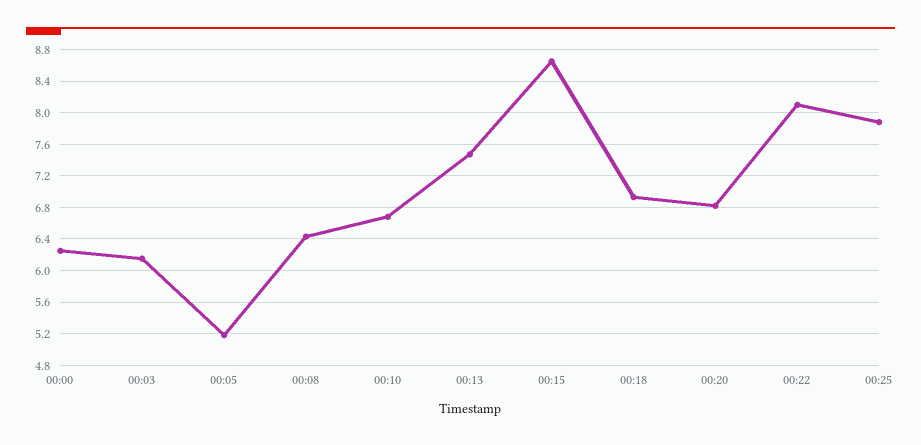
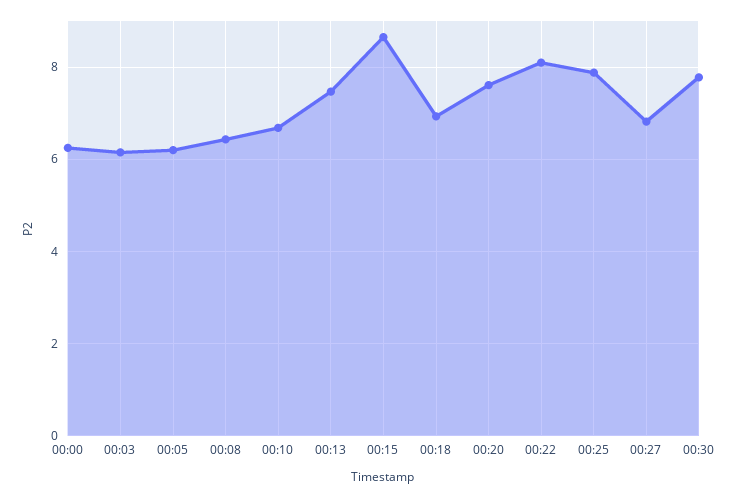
00:05: 5.2 -> 6.2
00:20: 6.8 -> 7.6
00:27: none -> 6.8
00:30: none -> 7.8

